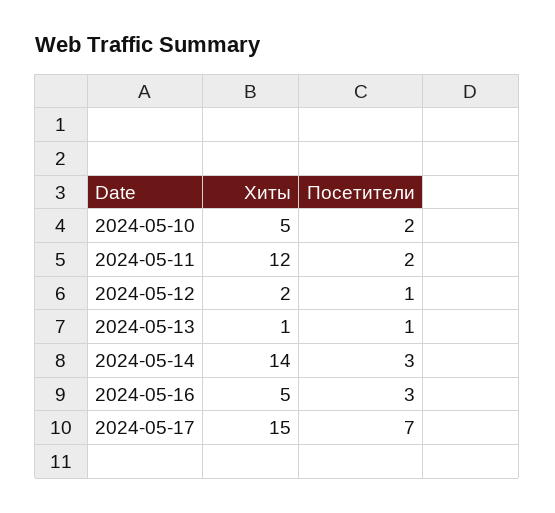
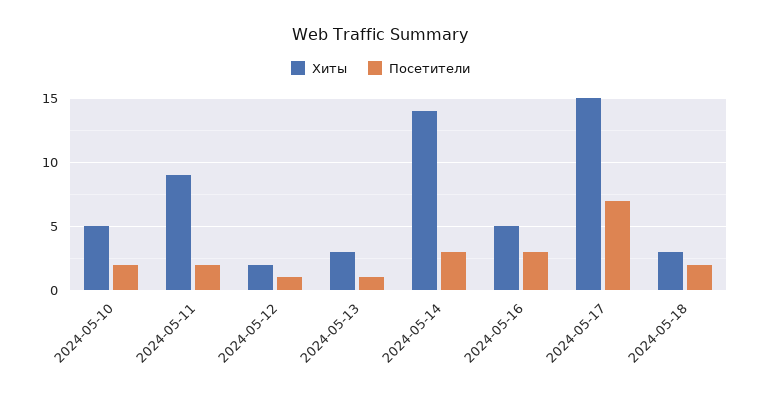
Хиты, 2024-05-11: 12 -> 9
Хиты, 2024-05-13: 1 -> 3
Хиты, 2024-05-18: none -> 3
Посетители, 2024-05-18: none -> 2

